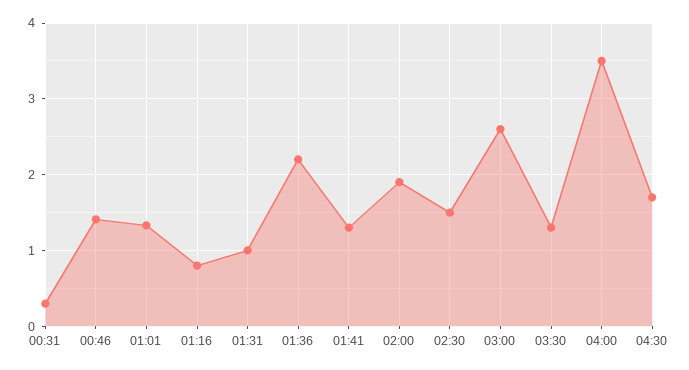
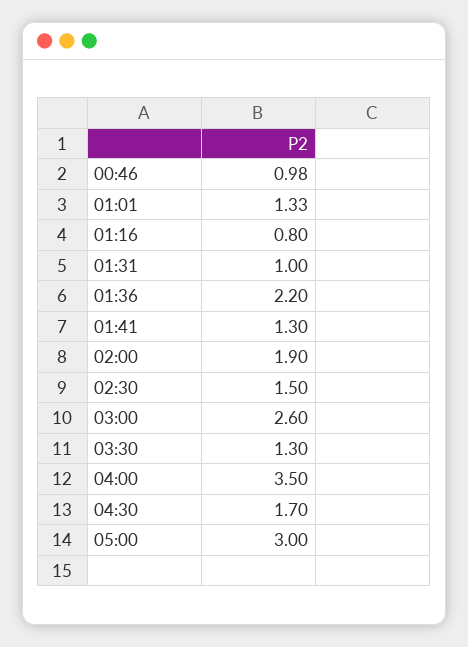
00:31: 0.3 -> none
00:46: 1.4 -> 0.98
05:00: none -> 3

